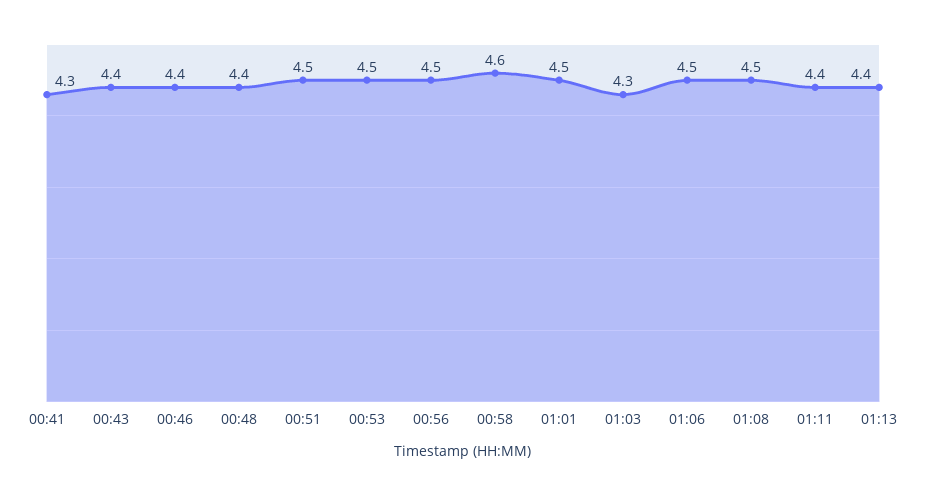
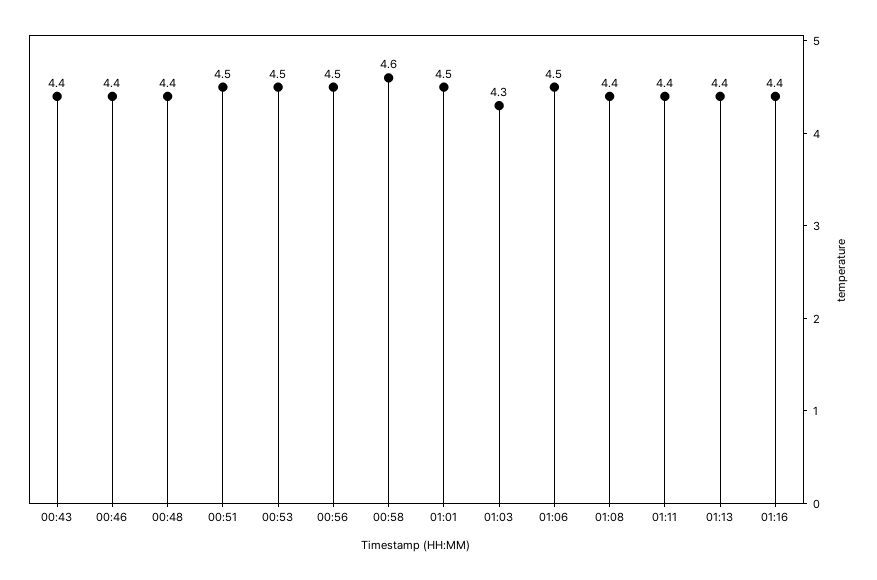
00:41: 4.3 -> none
01:08: 4.5 -> 4.4
01:16: none -> 4.4

